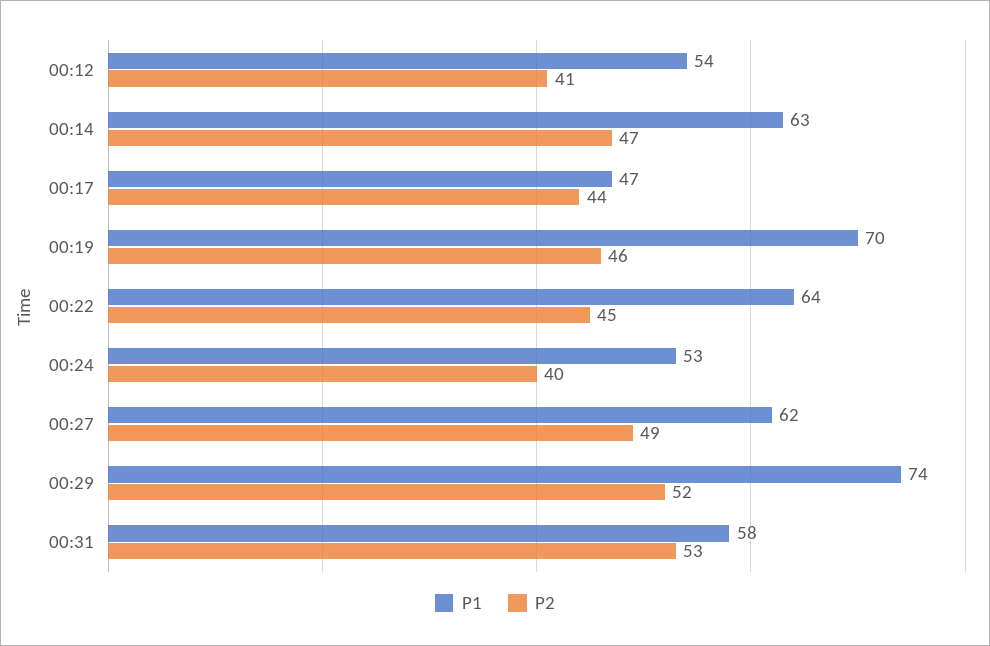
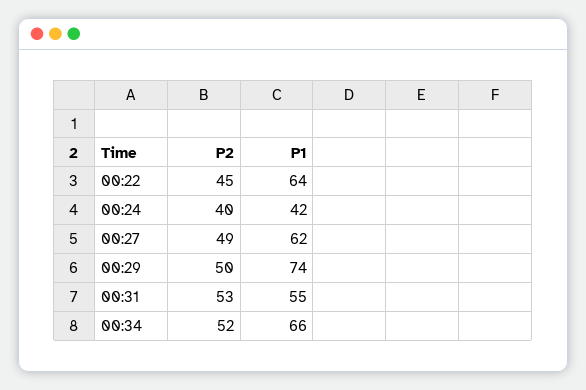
P1, 00:12: 54 -> none
P2, 00:12: 41 -> none
P1, 00:14: 63 -> none
P2, 00:14: 47 -> none
P1, 00:17: 47 -> none
P2, 00:17: 44 -> none
P1, 00:19: 70 -> none
P2, 00:19: 46 -> none
P1, 00:24: 53 -> 42
P2, 00:29: 52 -> 50
P1, 00:31: 58 -> 55
P2, 00:34: none -> 52
P1, 00:34: none -> 66

